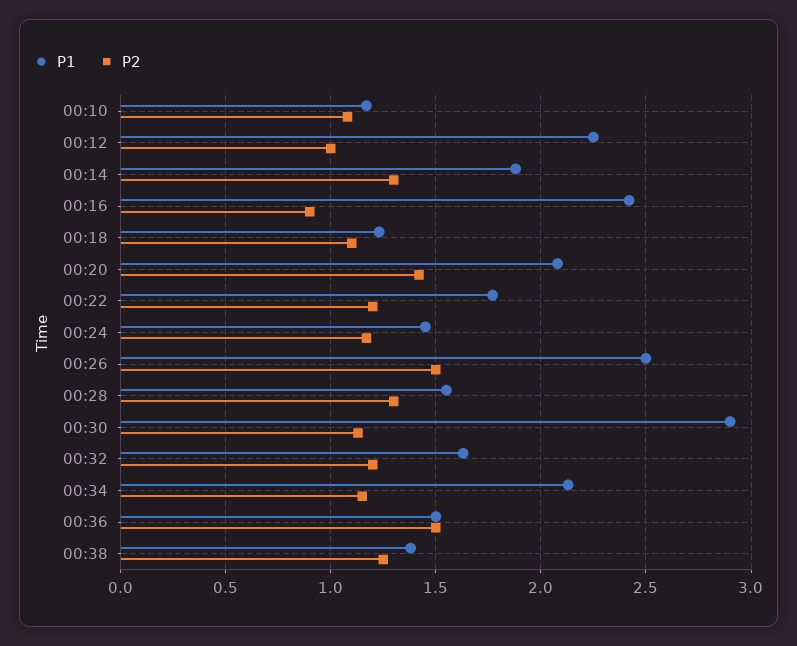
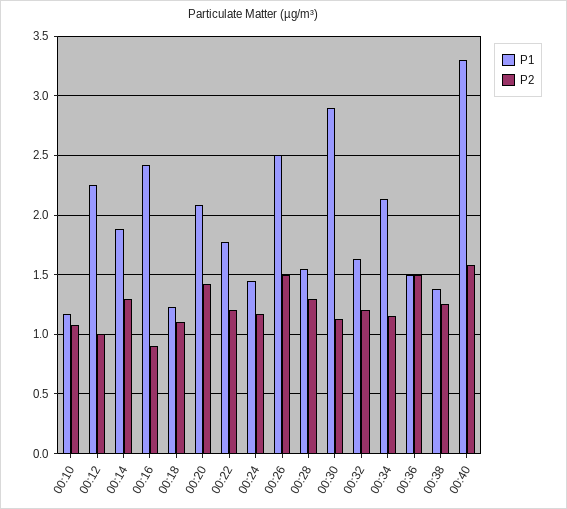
P1, 00:40: none -> 3.3
P2, 00:40: none -> 1.6

